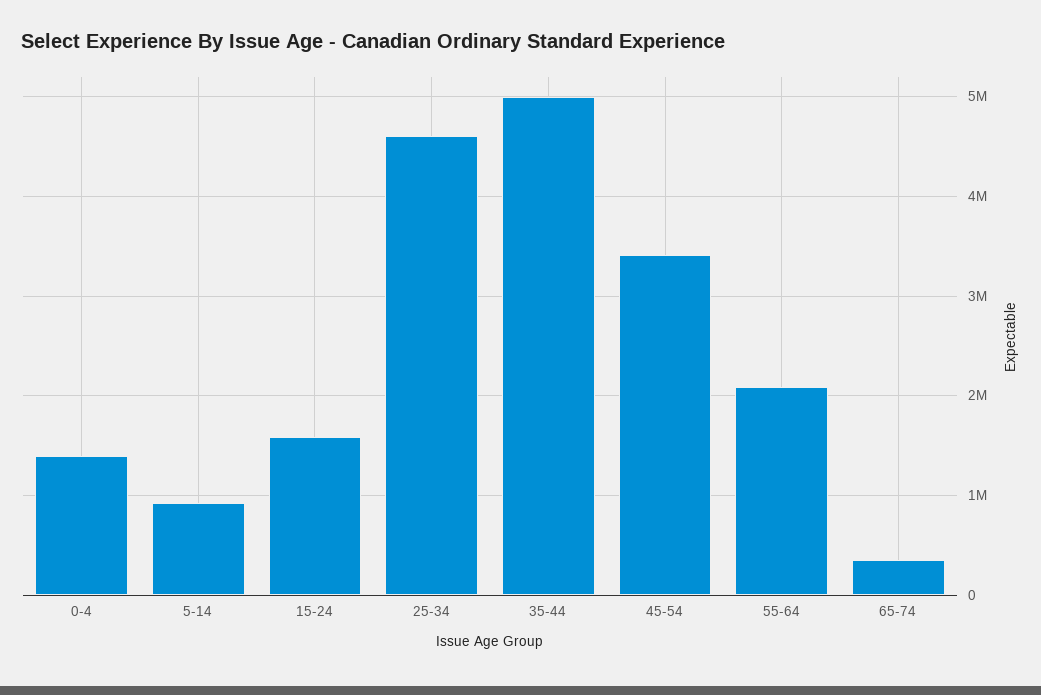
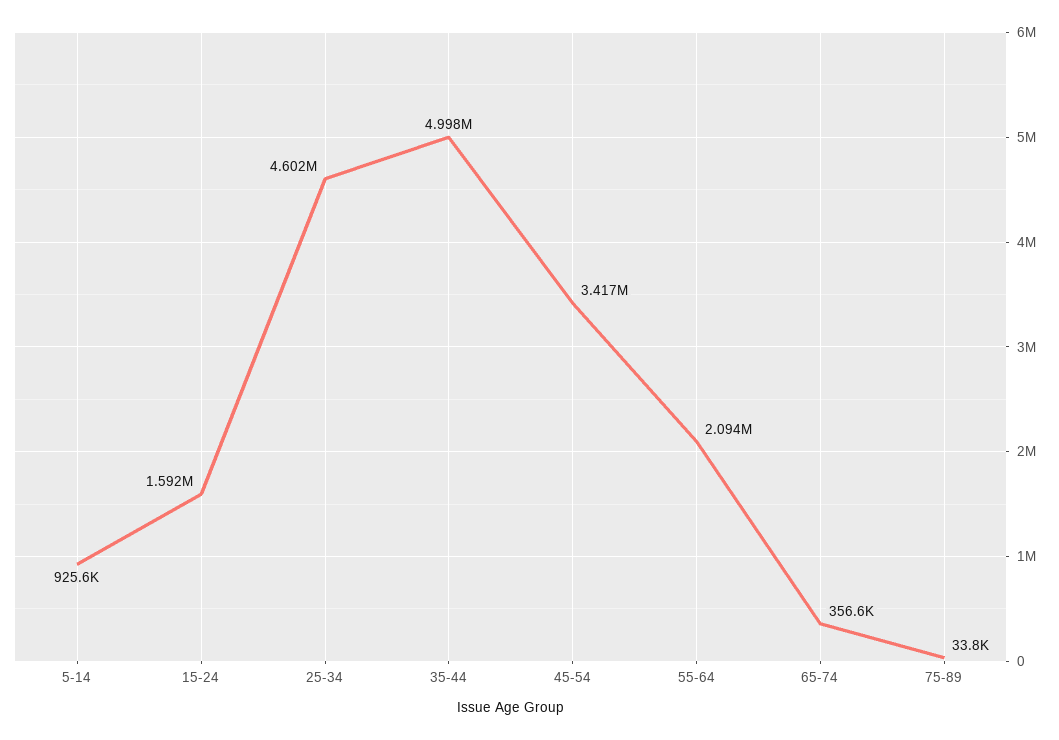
0-4: 1400000 -> none
75-89: none -> 33800

